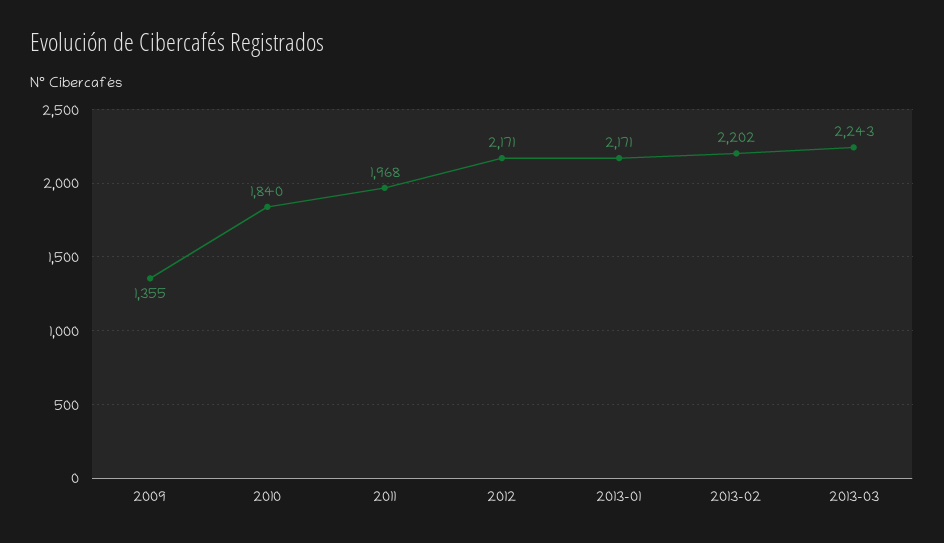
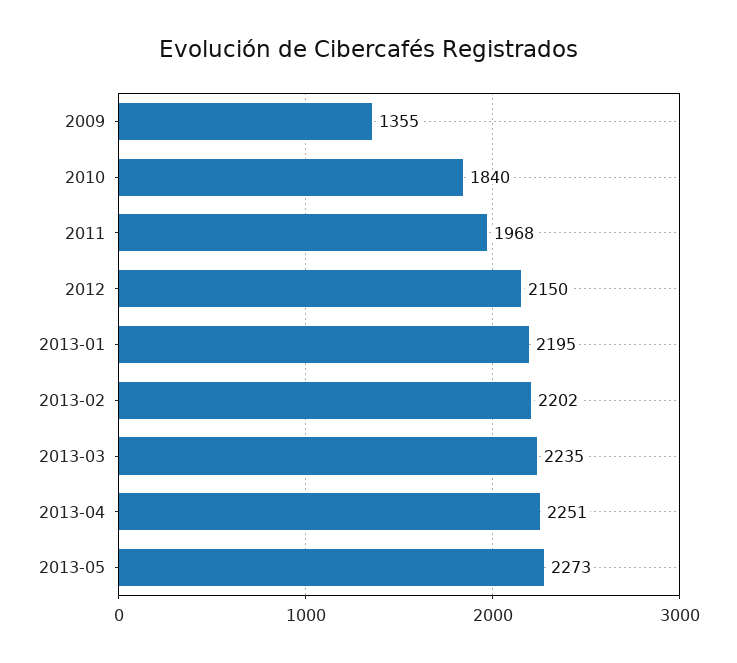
2012: 2171 -> 2150
2013-01: 2171 -> 2195
2013-03: 2243 -> 2235
2013-04: none -> 2251
2013-05: none -> 2273

